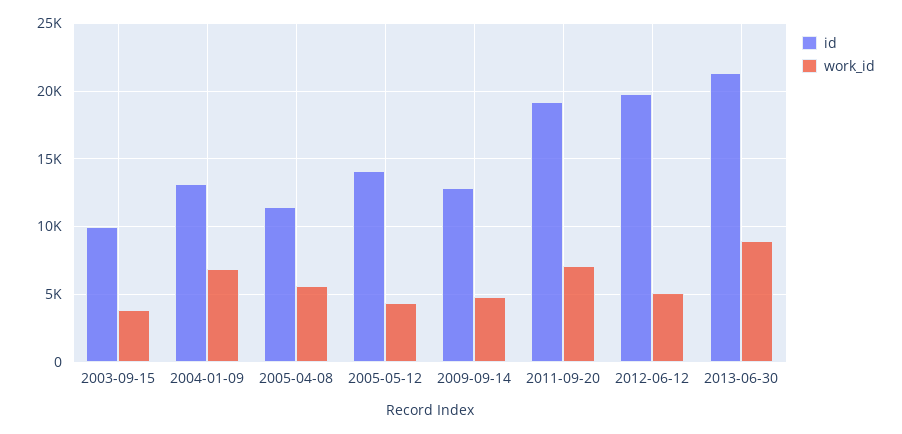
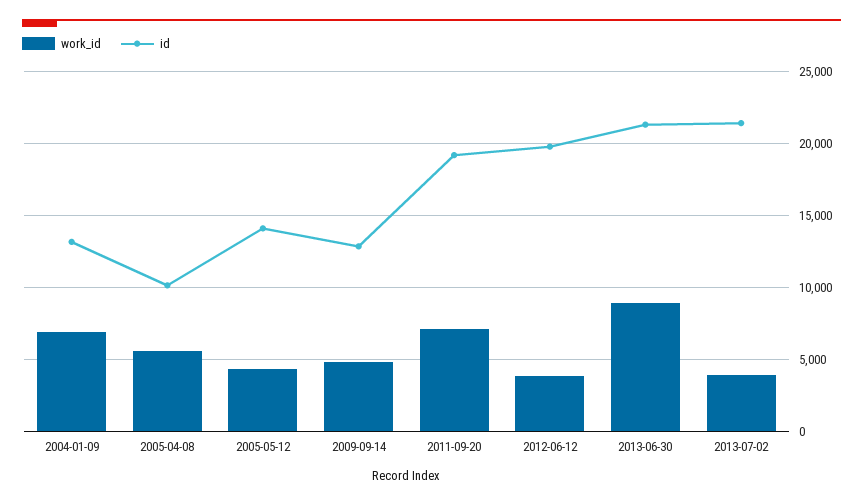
id, 2003-09-15: 10000 -> none
work_id, 2003-09-15: 4000 -> none
id, 2005-04-08: 11500 -> 10000
work_id, 2012-06-12: 5000 -> 4000
work_id, 2013-07-02: none -> 4000
id, 2013-07-02: none -> 21500

